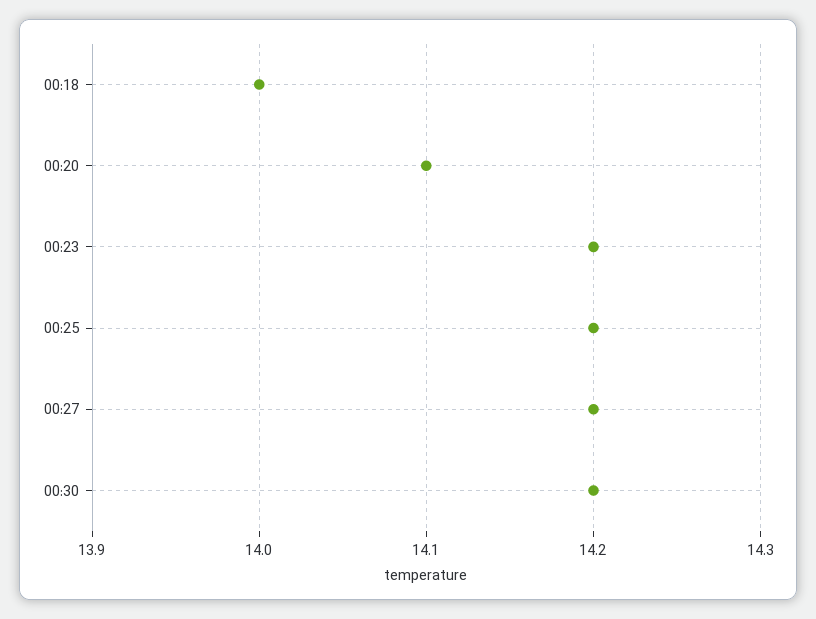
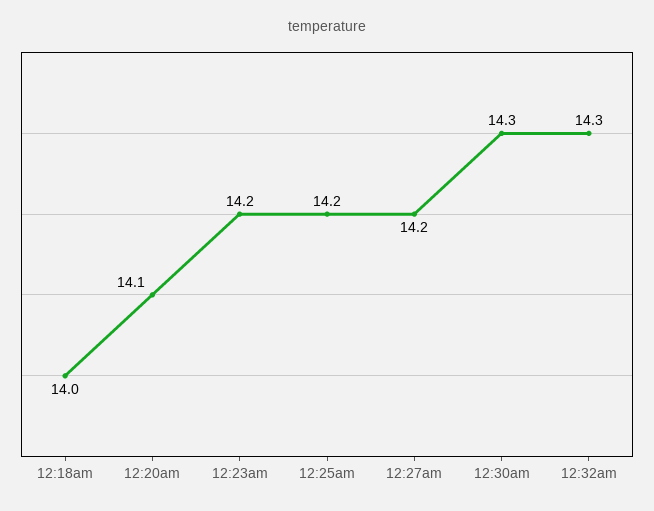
00:30: 14.2 -> 14.3
12:32am: none -> 14.3

